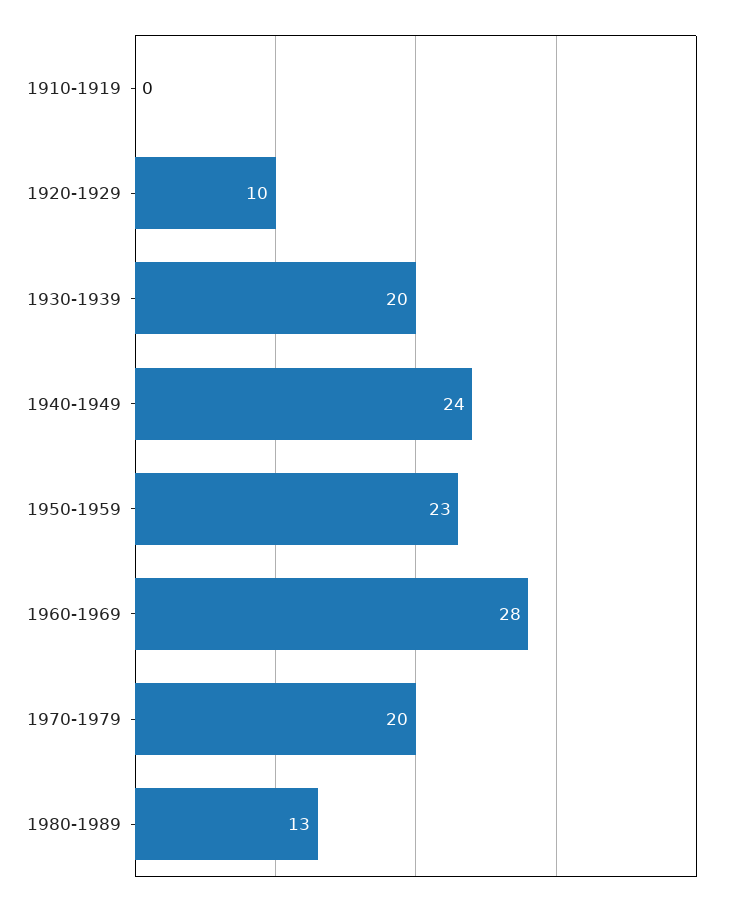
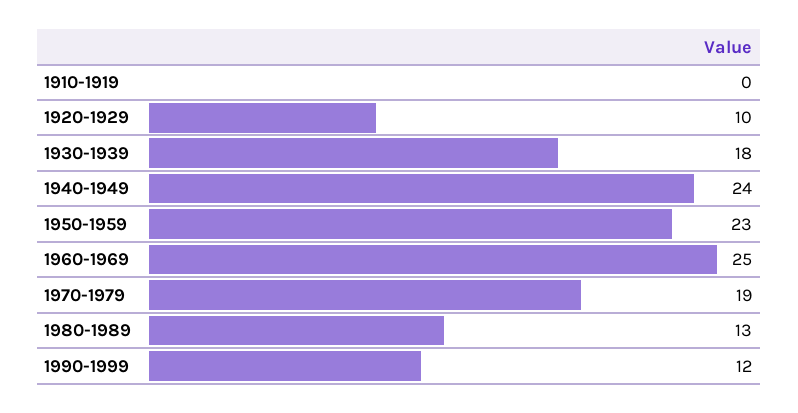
1930-1939: 20 -> 18
1960-1969: 28 -> 25
1970-1979: 20 -> 19
1990-1999: none -> 12

